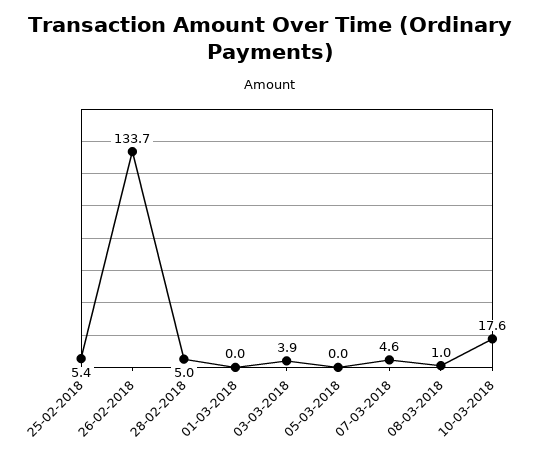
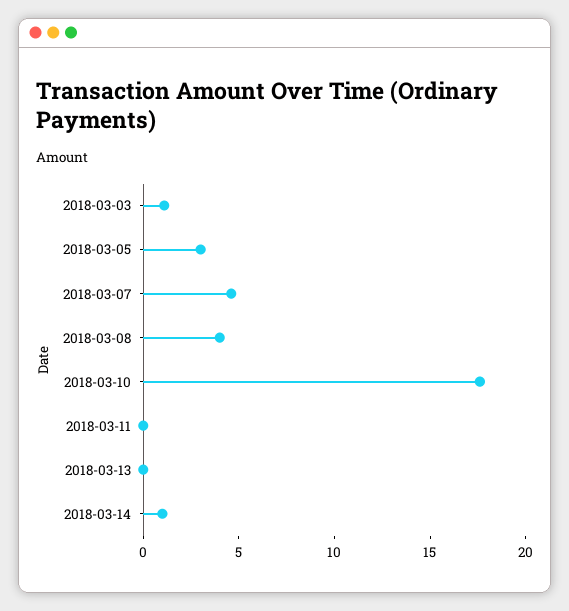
25-02-2018: 5.4 -> none
26-02-2018: 133.7 -> none
28-02-2018: 5 -> none
01-03-2018: 0 -> none
03-03-2018: 3.9 -> 1
05-03-2018: 0 -> 3
08-03-2018: 1 -> 4
2018-03-11: none -> 0
2018-03-13: none -> 0
2018-03-14: none -> 1

